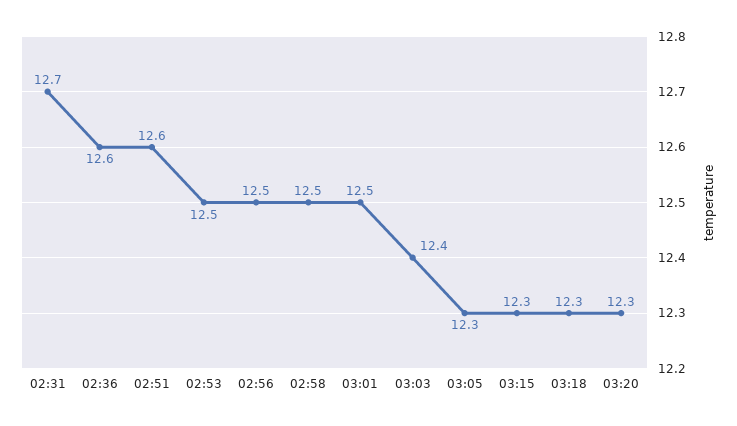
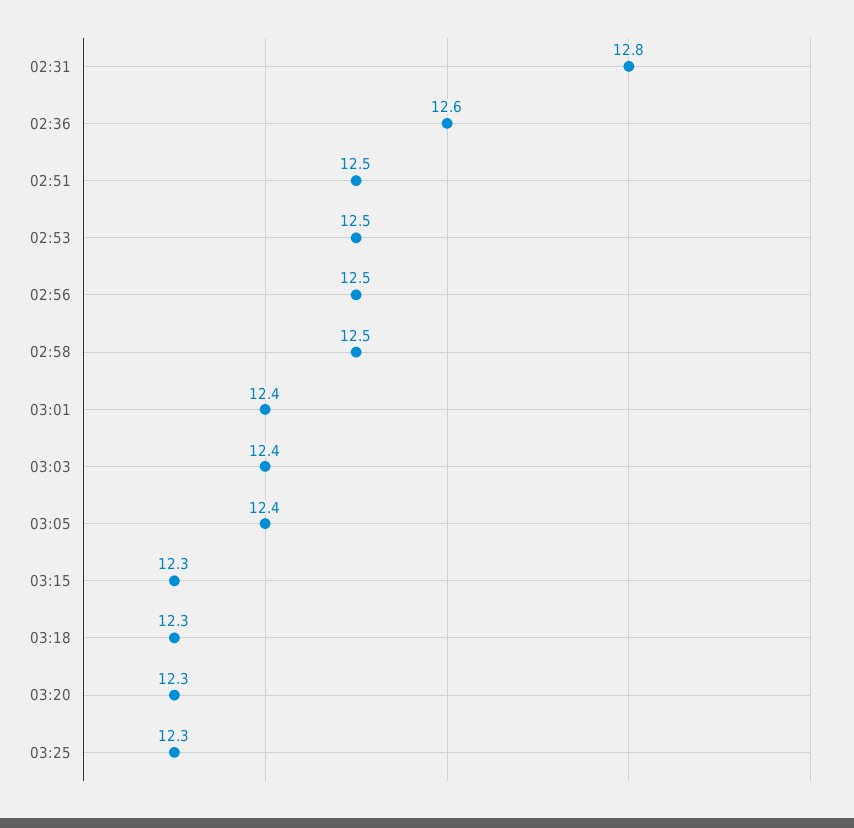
02:31: 12.7 -> 12.8
02:51: 12.6 -> 12.5
03:01: 12.5 -> 12.4
03:05: 12.3 -> 12.4
03:25: none -> 12.3

